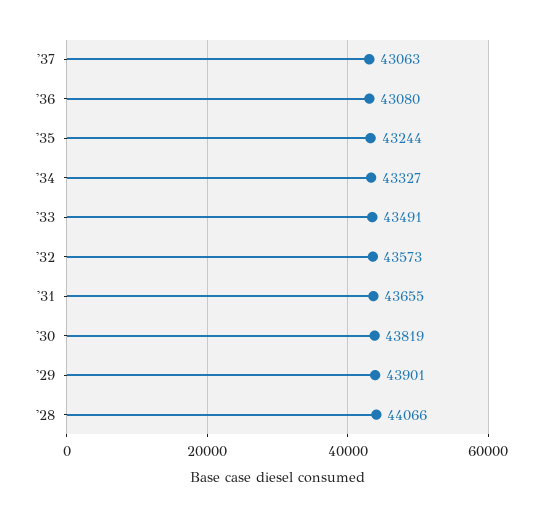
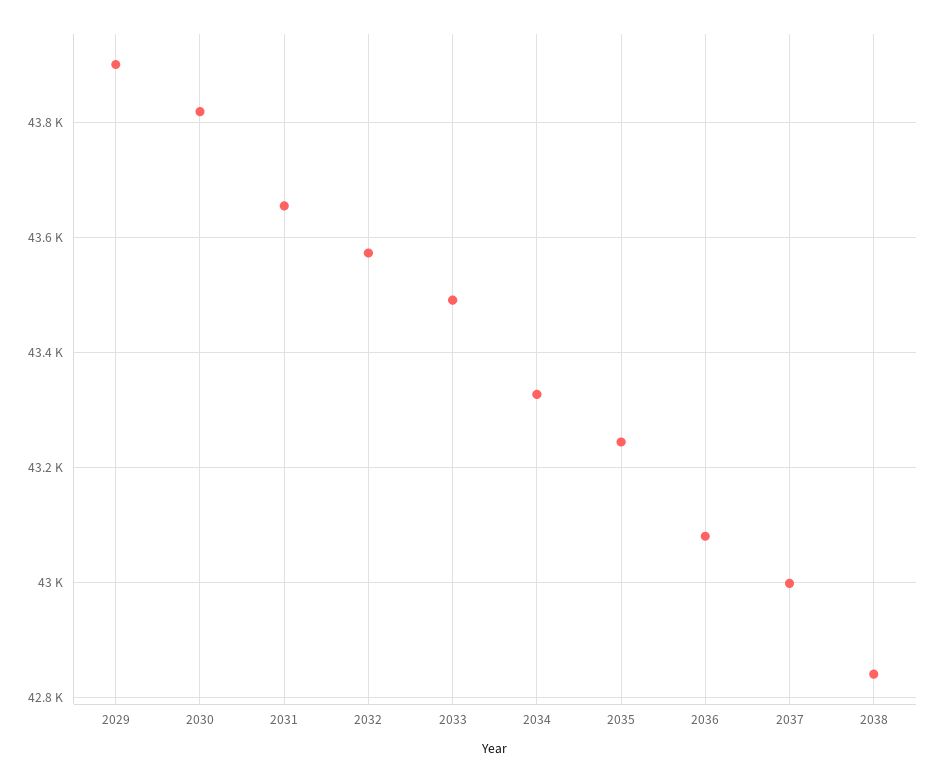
'37: 43063 -> 43000
'28: 44066 -> none
2038: none -> 42840

